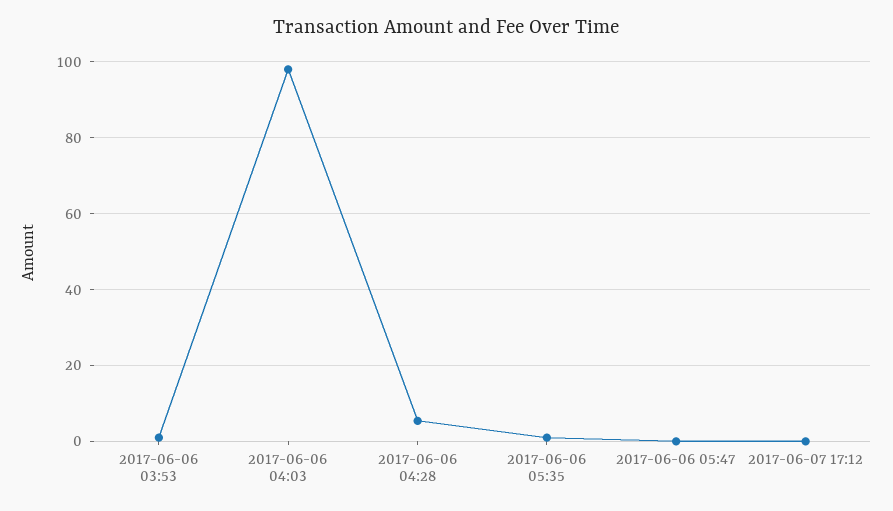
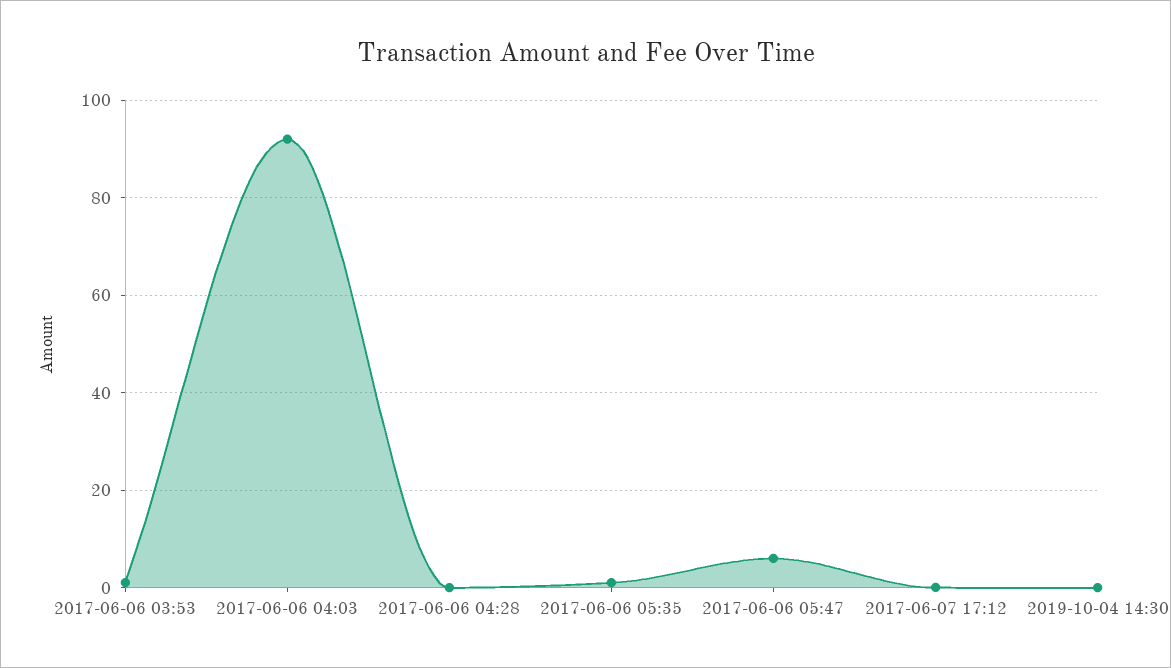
2017-06-06 04:03: 98 -> 92
2017-06-06 04:28: 6 -> 0
2017-06-06 05:47: 0 -> 6
2019-10-04 14:30: none -> 0

